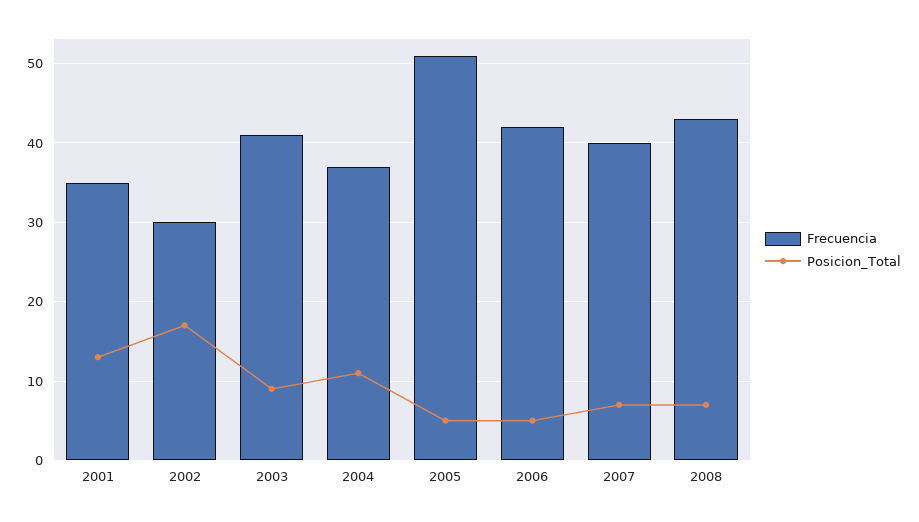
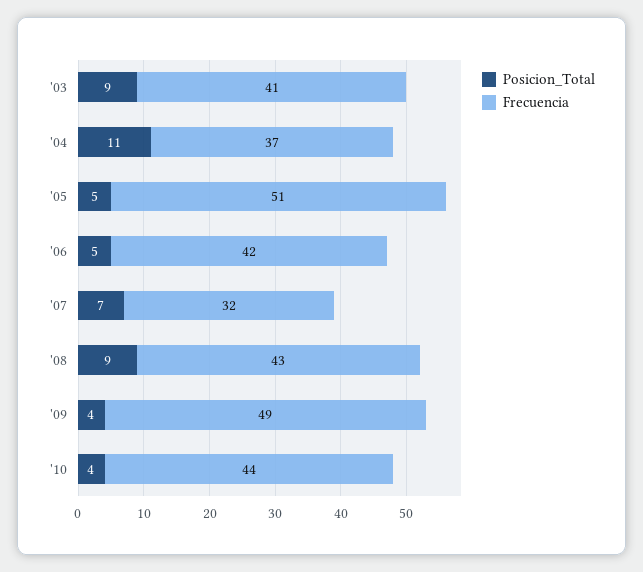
Frecuencia, 2001: 35 -> none
Posicion_Total, 2001: 13 -> none
Frecuencia, 2002: 30 -> none
Posicion_Total, 2002: 17 -> none
Frecuencia, 2007: 40 -> 32
Posicion_Total, 2008: 7 -> 9
Posicion_Total, '09: none -> 4
Frecuencia, '09: none -> 49
Posicion_Total, '10: none -> 4
Frecuencia, '10: none -> 44

